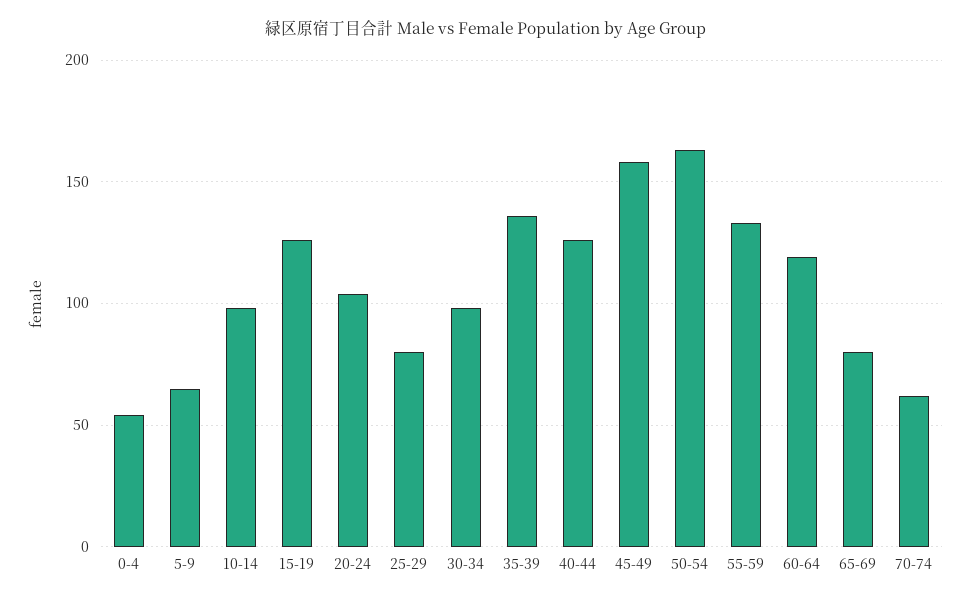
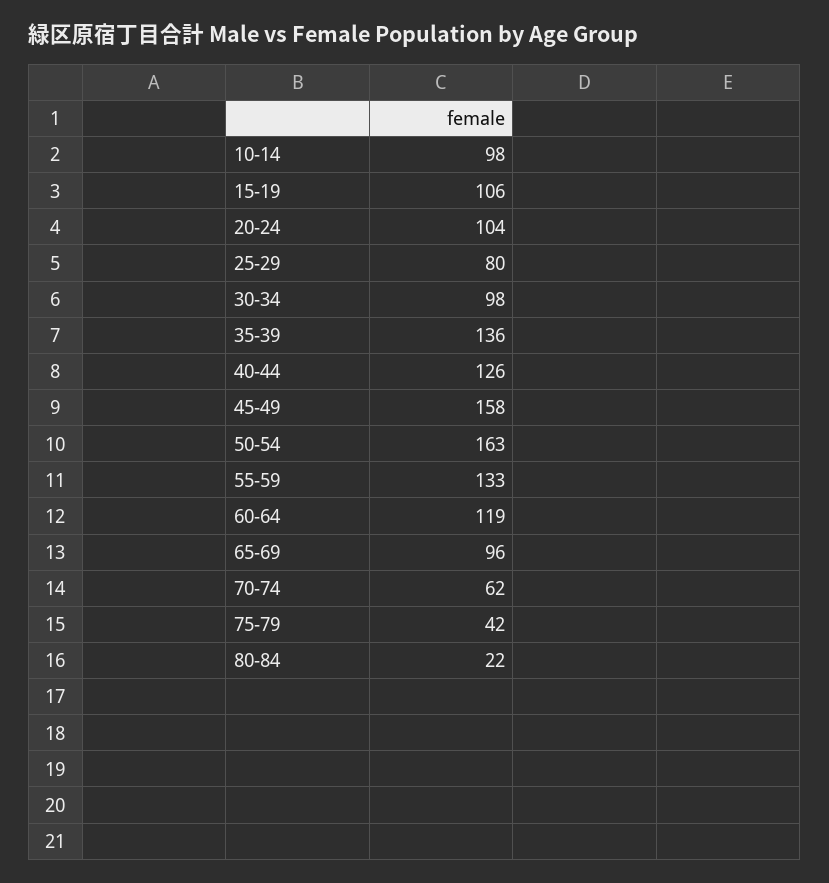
0-4: 55 -> none
5-9: 65 -> none
15-19: 125 -> 106
65-69: 80 -> 96
75-79: none -> 42
80-84: none -> 22

